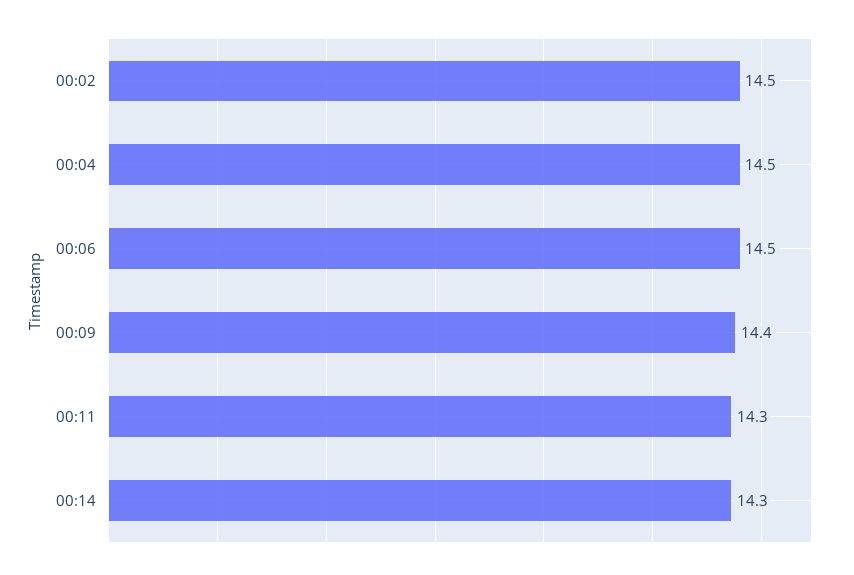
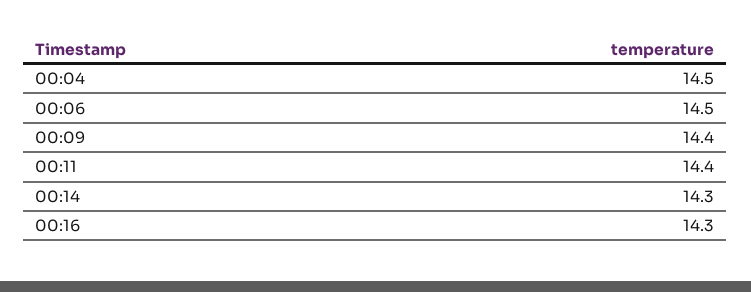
00:02: 14.5 -> none
00:11: 14.3 -> 14.4
00:16: none -> 14.3

